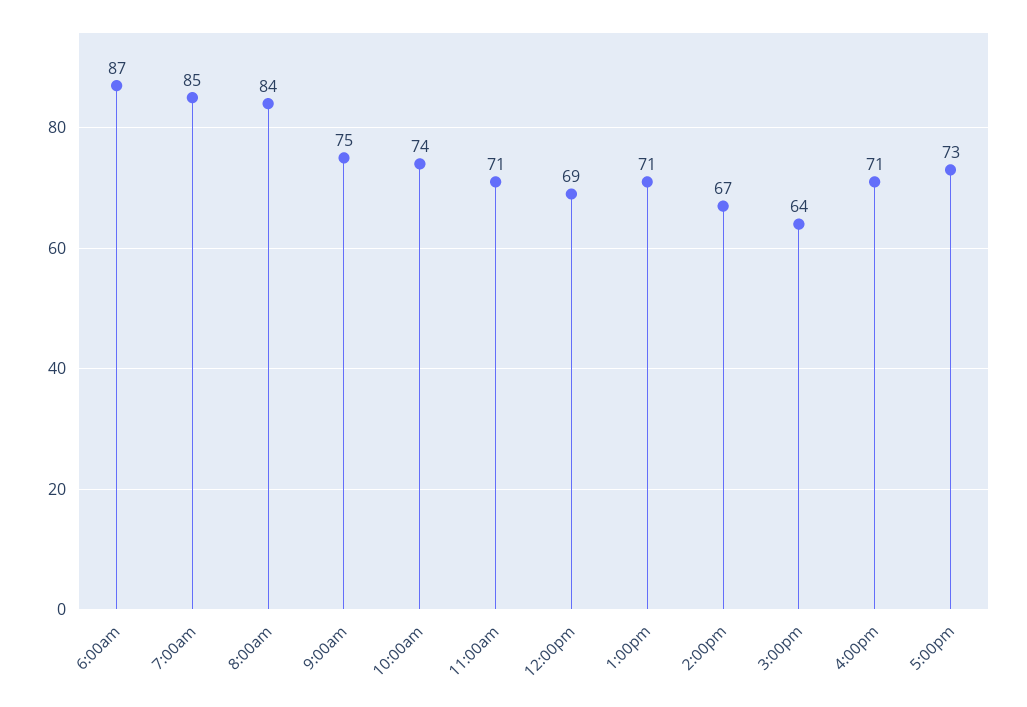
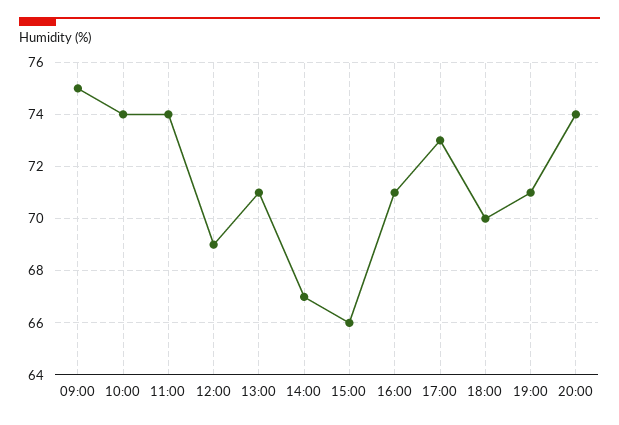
6:00am: 87 -> none
7:00am: 85 -> none
8:00am: 84 -> none
11:00am: 71 -> 74
3:00pm: 64 -> 66
18:00: none -> 70
19:00: none -> 71
20:00: none -> 74

